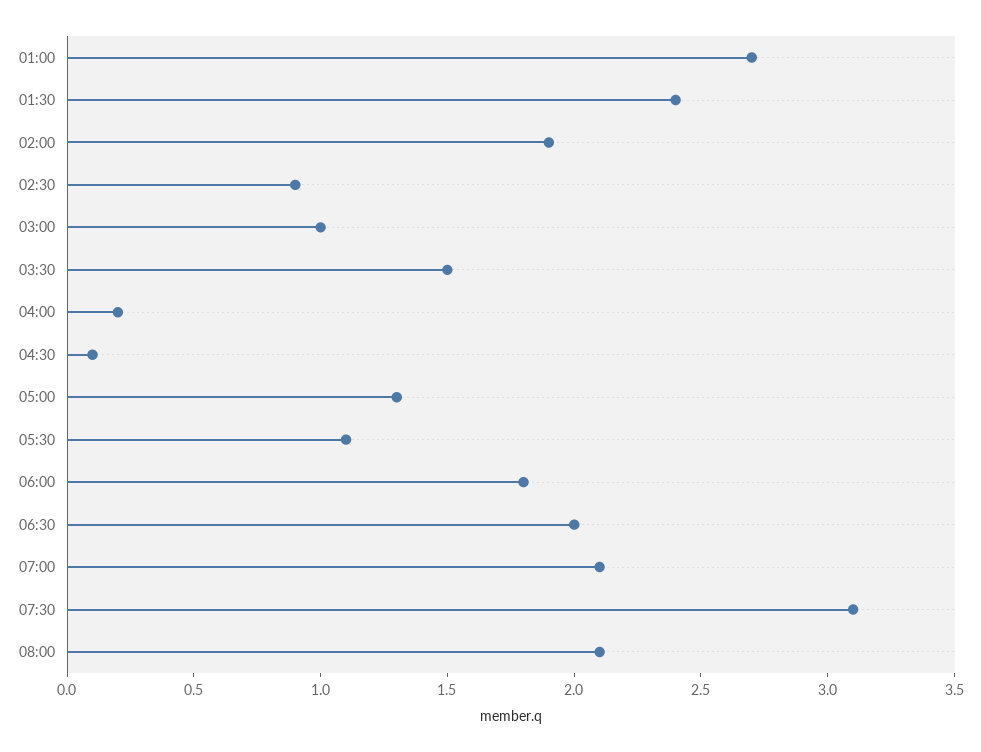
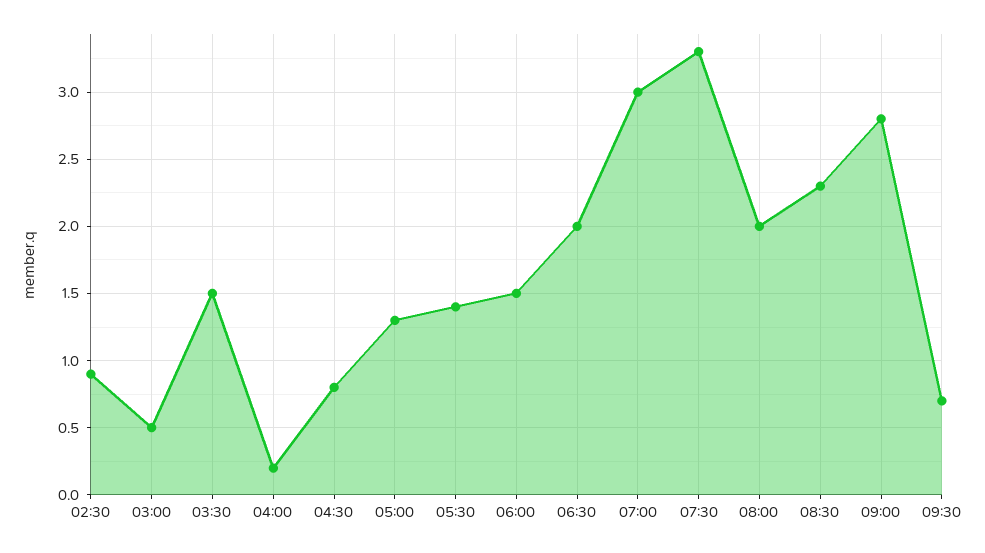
01:00: 2.7 -> none
01:30: 2.4 -> none
02:00: 1.9 -> none
03:00: 1 -> 0.5
04:30: 0.1 -> 0.8
05:30: 1.1 -> 1.4
06:00: 1.8 -> 1.5
07:00: 2.1 -> 3
07:30: 3.1 -> 3.3
08:00: 2.1 -> 2
08:30: none -> 2.3
09:00: none -> 2.8
09:30: none -> 0.7

